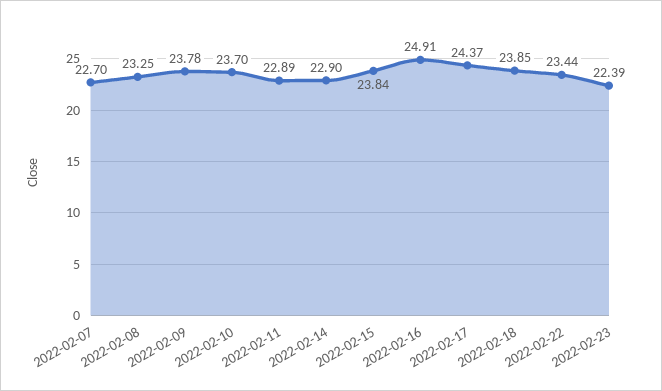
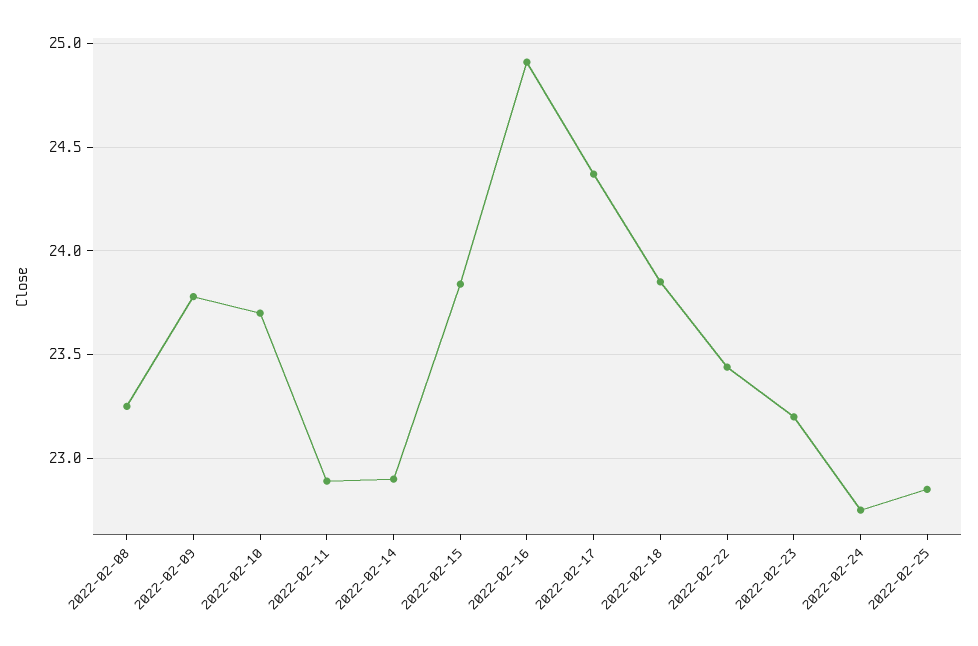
2022-02-07: 22.7 -> none
2022-02-23: 22.39 -> 23.2
2022-02-24: none -> 22.75
2022-02-25: none -> 22.85

